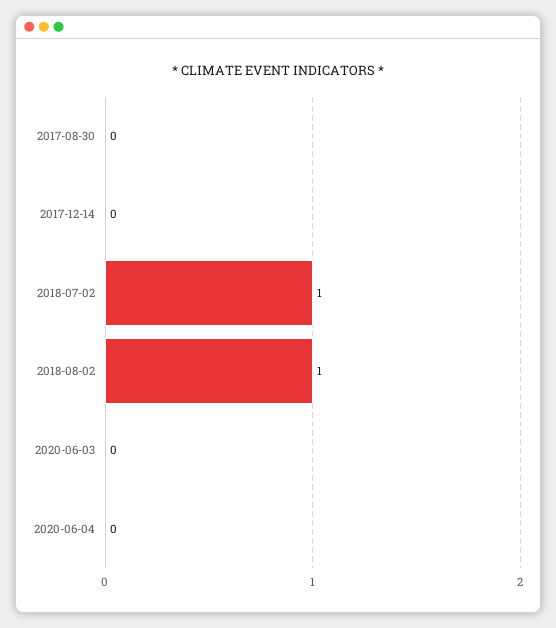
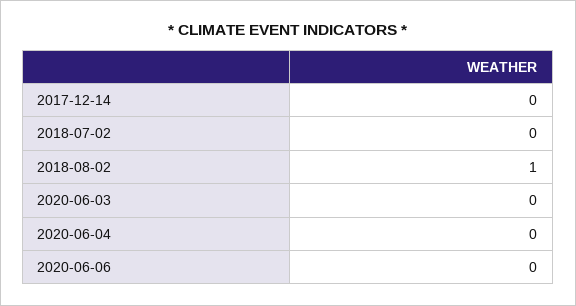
2017-08-30: 0 -> none
2018-07-02: 1 -> 0
2020-06-06: none -> 0

